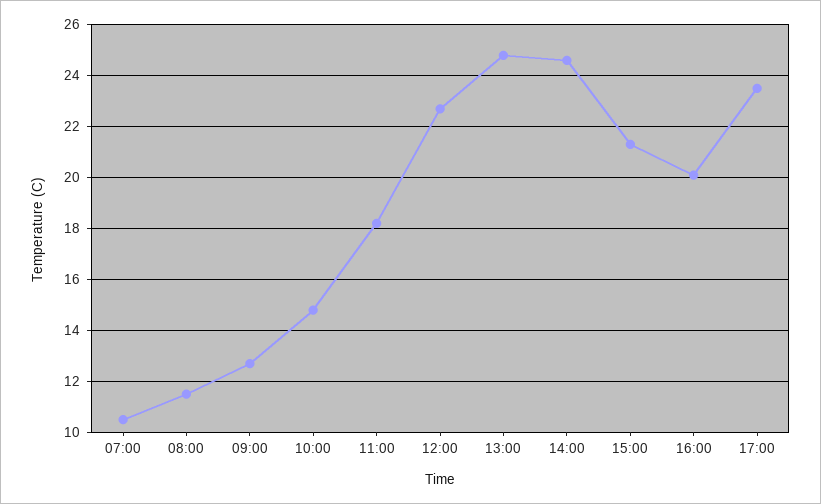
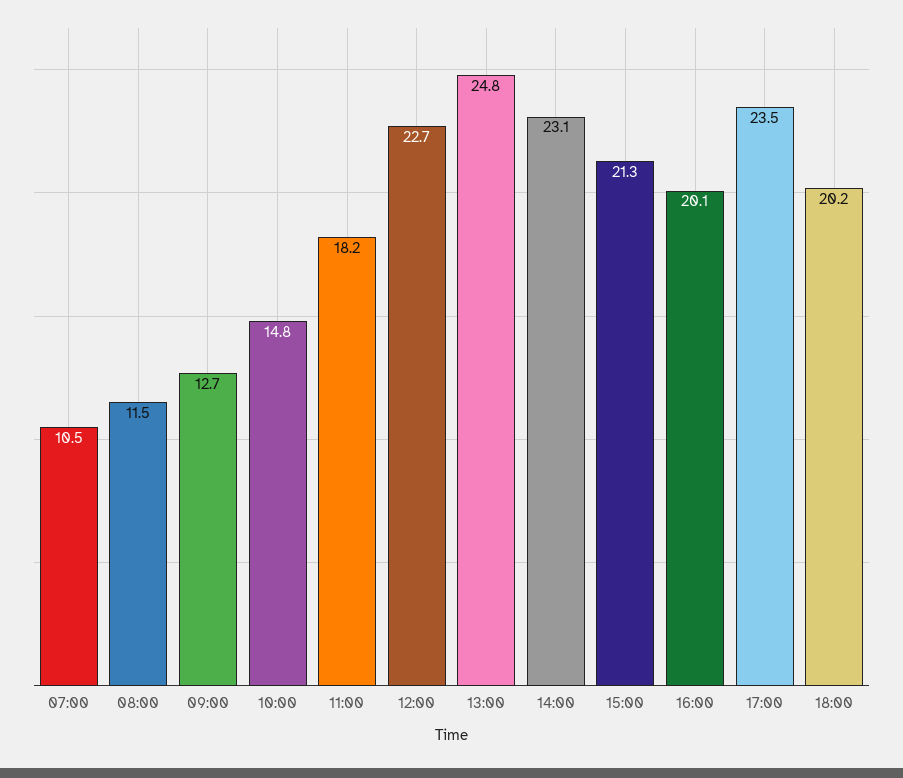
14:00: 24.5 -> 23.1
18:00: none -> 20.2

